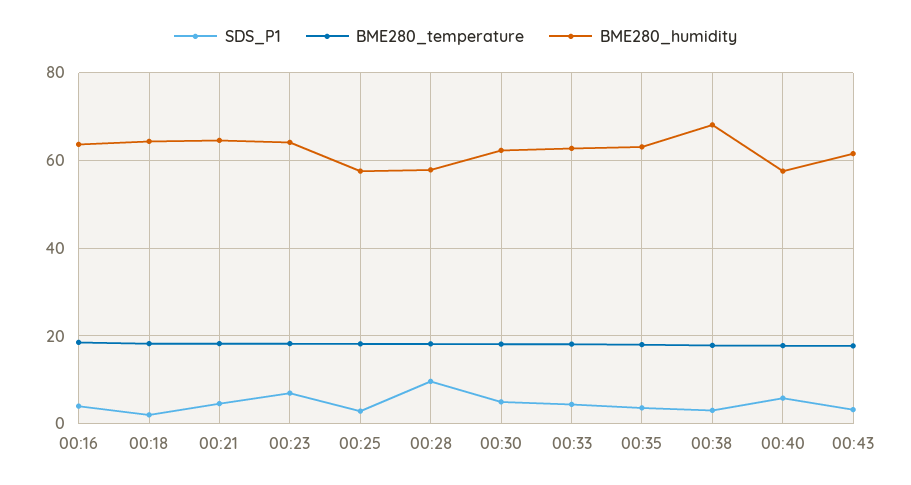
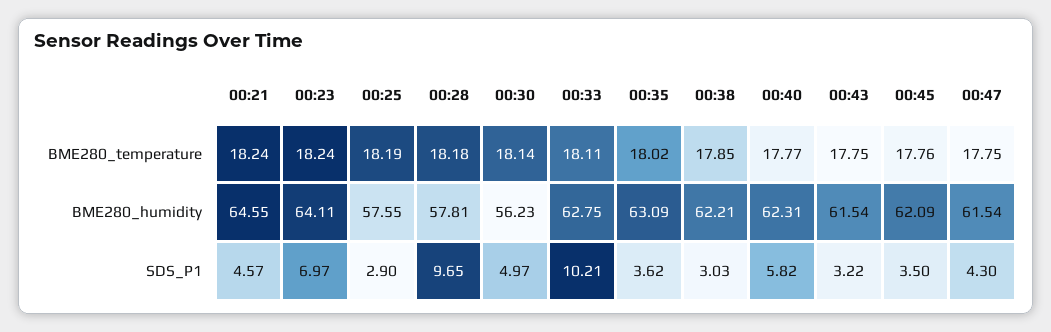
SDS_P1, 00:16: 4 -> none
BME280_temperature, 00:16: 18 -> none
BME280_humidity, 00:16: 64 -> none
SDS_P1, 00:18: 2 -> none
BME280_temperature, 00:18: 18 -> none
BME280_humidity, 00:18: 64 -> none
BME280_humidity, 00:30: 62 -> 56.23
SDS_P1, 00:33: 4 -> 10.21
BME280_humidity, 00:38: 68 -> 62.21
BME280_humidity, 00:40: 58 -> 62.31
BME280_temperature, 00:45: none -> 17.76
BME280_temperature, 00:47: none -> 17.75
BME280_humidity, 00:45: none -> 62.09
BME280_humidity, 00:47: none -> 61.54
SDS_P1, 00:45: none -> 3.5
SDS_P1, 00:47: none -> 4.3

